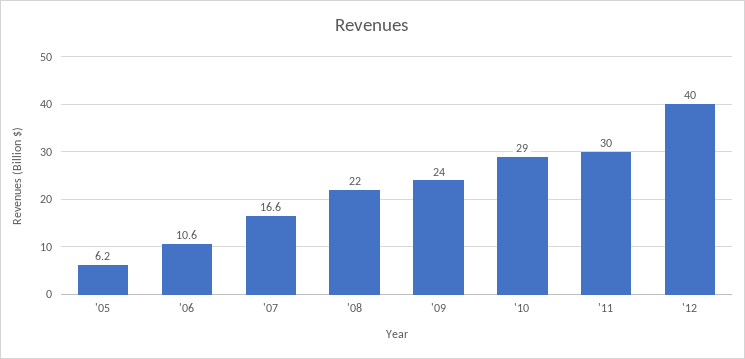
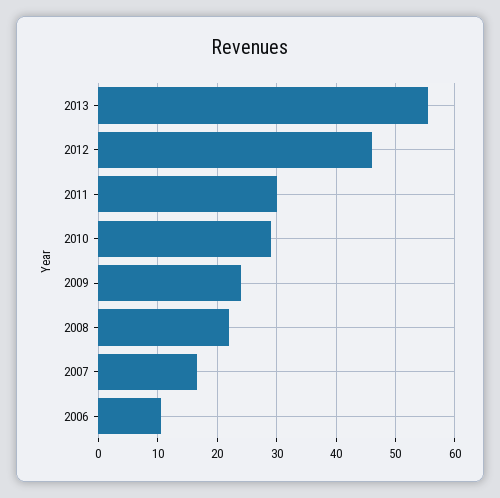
'05: 6.2 -> none
'12: 40 -> 46
2013: none -> 56

